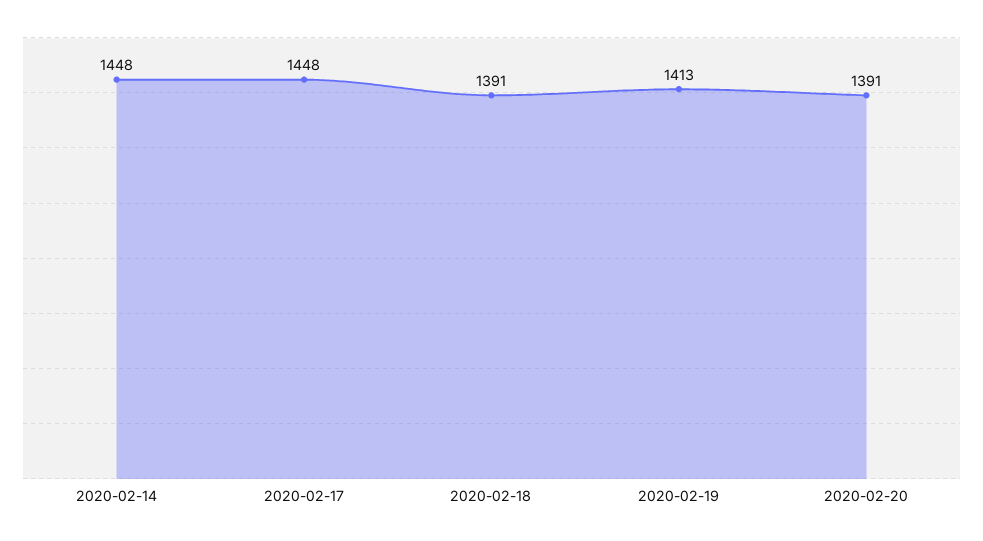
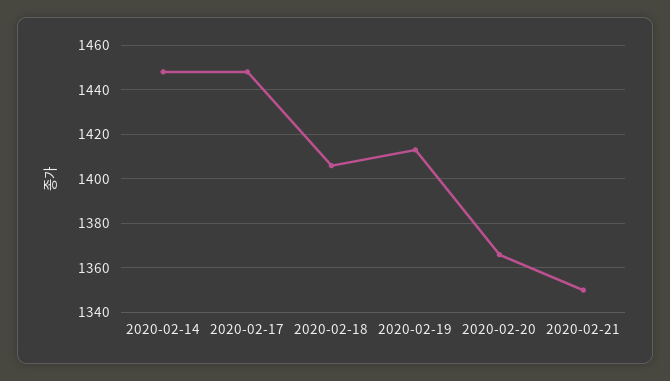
2020-02-18: 1391 -> 1405
2020-02-20: 1391 -> 1365
2020-02-21: none -> 1350

